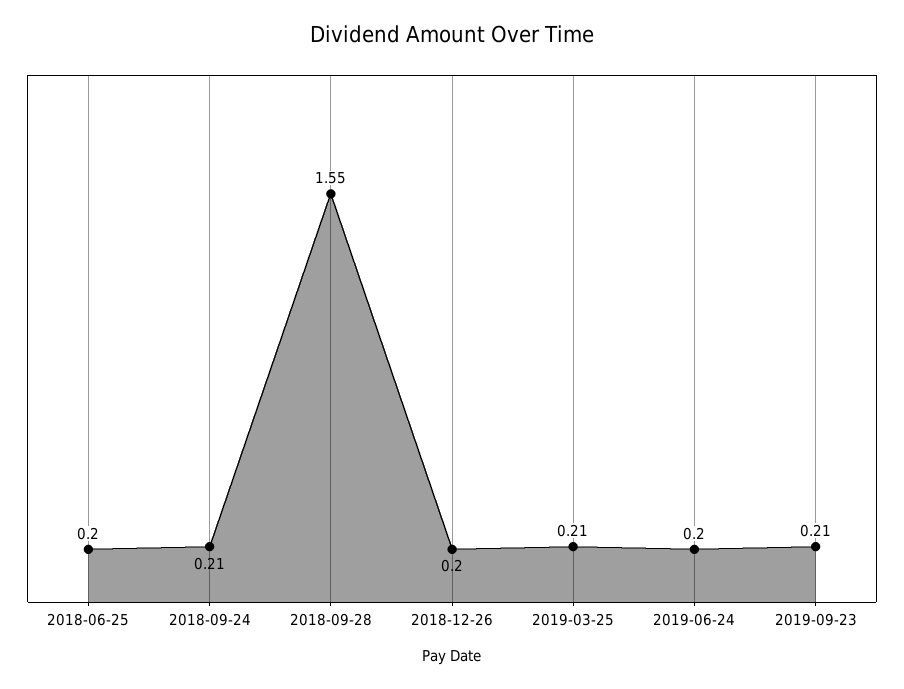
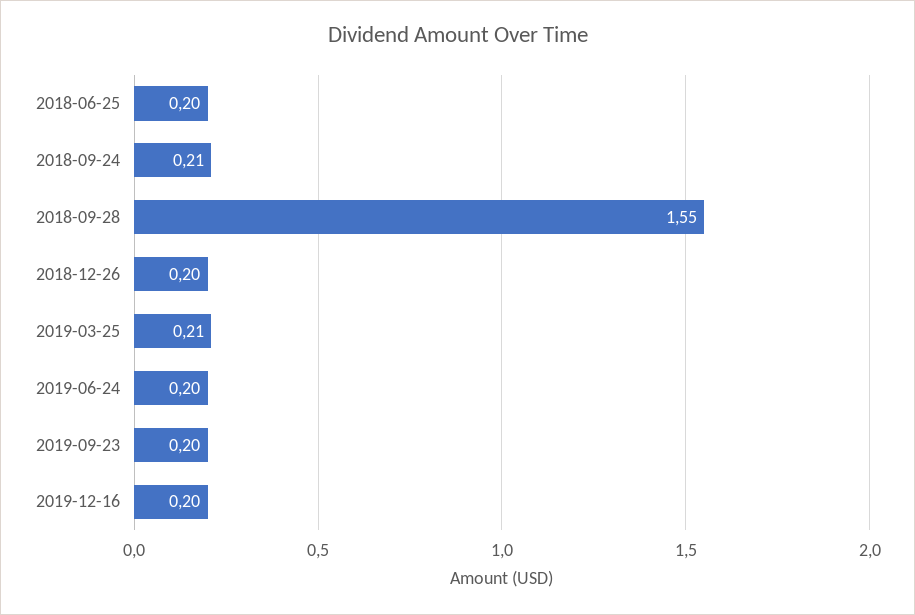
2019-09-23: 0.21 -> 0.2
2019-12-16: none -> 0.2

